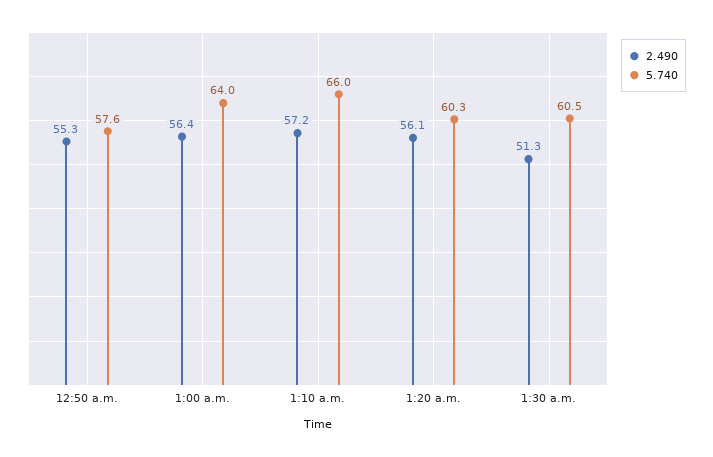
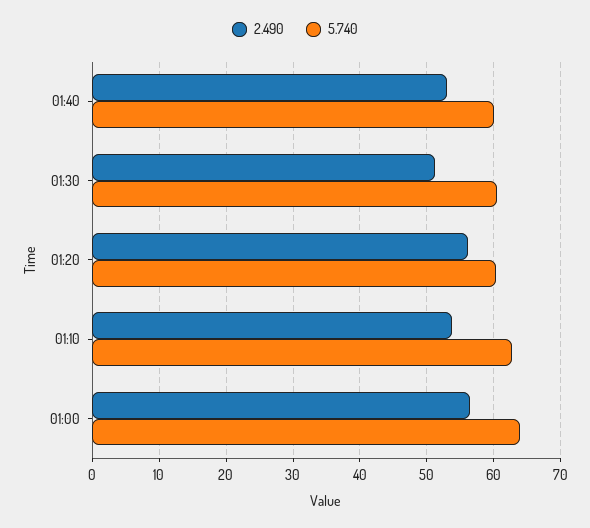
2.490, 12:50 a.m.: 55.3 -> none
5.740, 12:50 a.m.: 57.6 -> none
2.490, 1:10 a.m.: 57.2 -> 54
5.740, 1:10 a.m.: 66 -> 63
2.490, 01:40: none -> 53
5.740, 01:40: none -> 60

